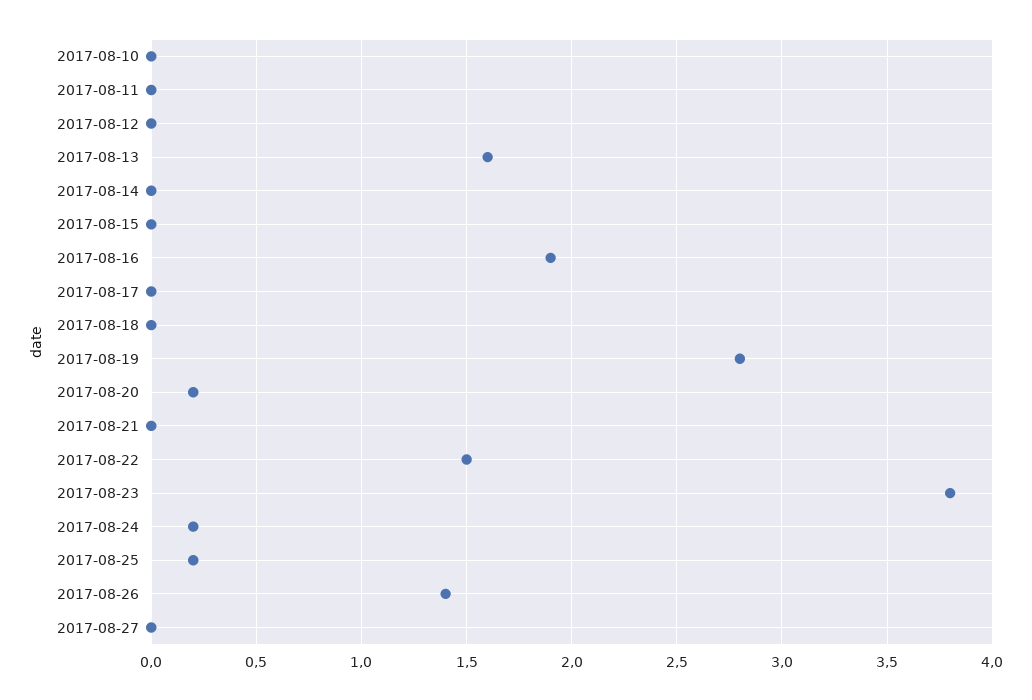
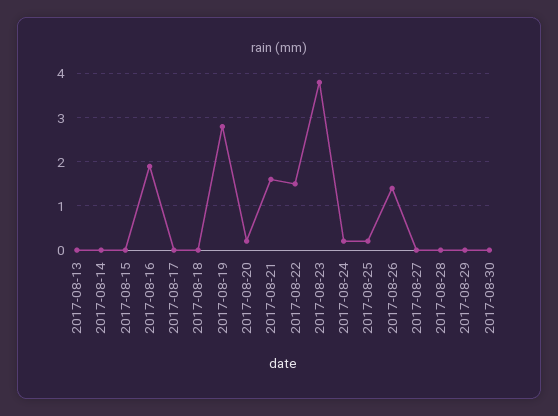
2017-08-10: 0 -> none
2017-08-11: 0 -> none
2017-08-12: 0 -> none
2017-08-13: 1.6 -> 0
2017-08-21: 0 -> 1.5
2017-08-28: none -> 0
2017-08-29: none -> 0
2017-08-30: none -> 0

